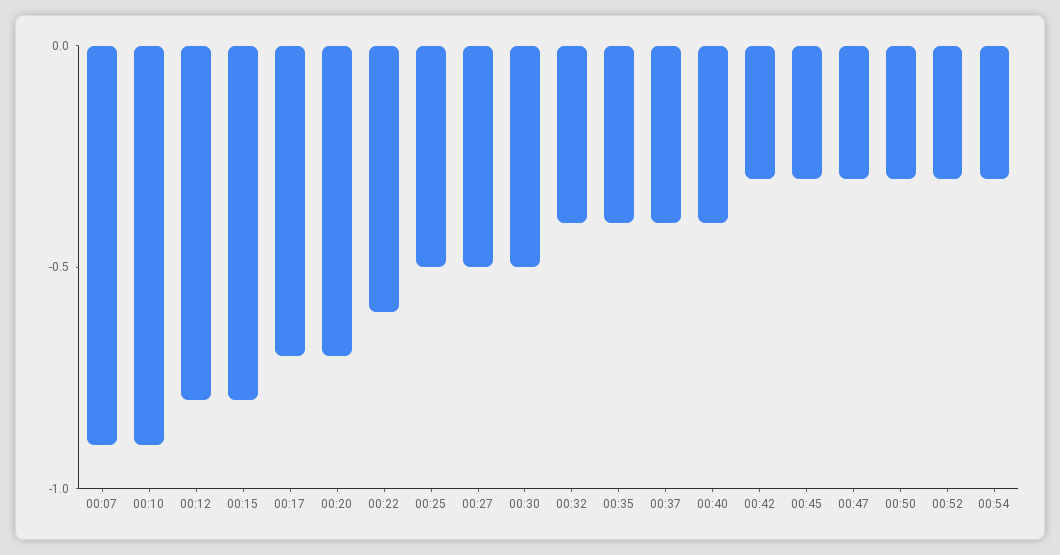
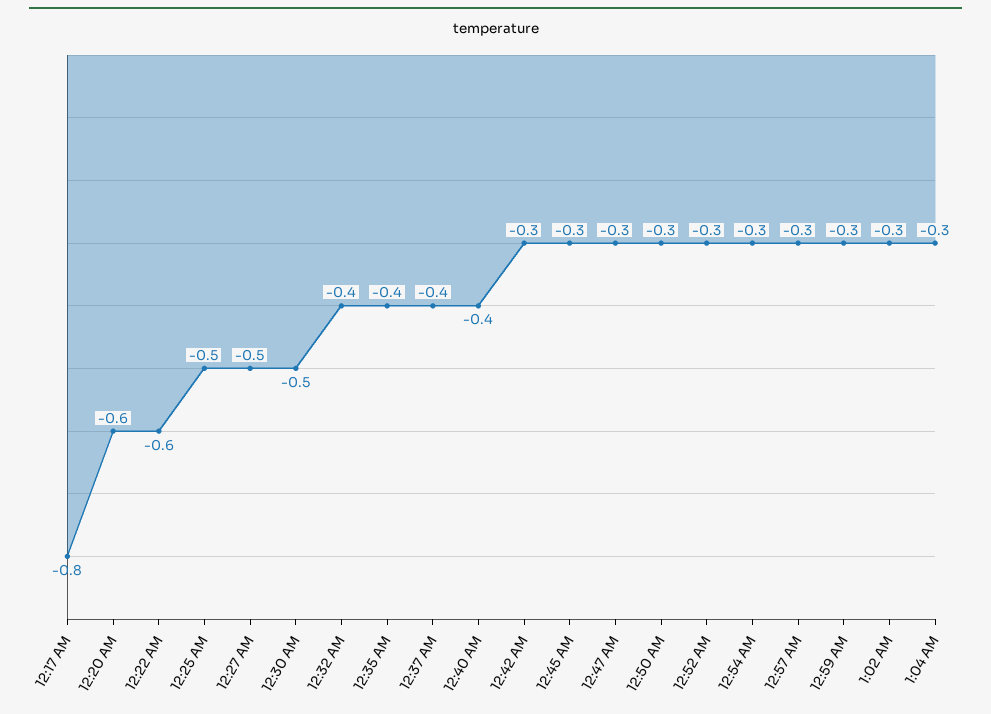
00:07: -0.9 -> none
00:10: -0.9 -> none
00:12: -0.8 -> none
00:15: -0.8 -> none
00:17: -0.7 -> -0.8
00:20: -0.7 -> -0.6
12:57 AM: none -> -0.3
12:59 AM: none -> -0.3
1:02 AM: none -> -0.3
1:04 AM: none -> -0.3

